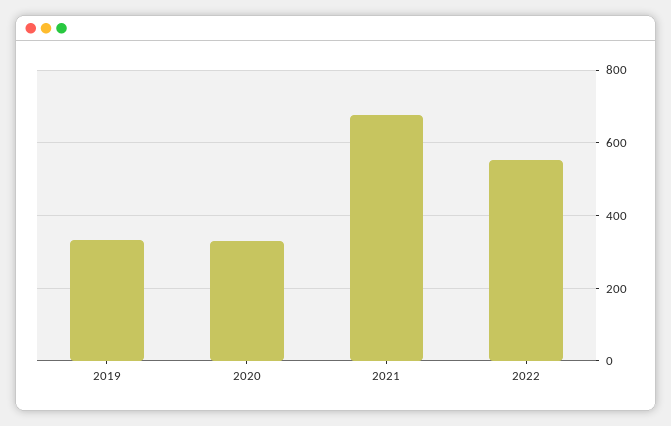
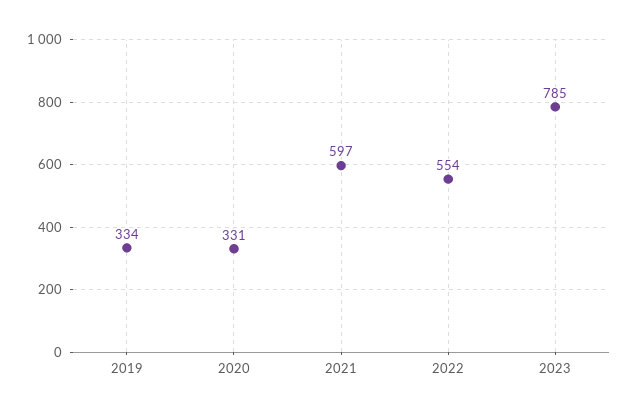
2021: 680 -> 597
2023: none -> 785

